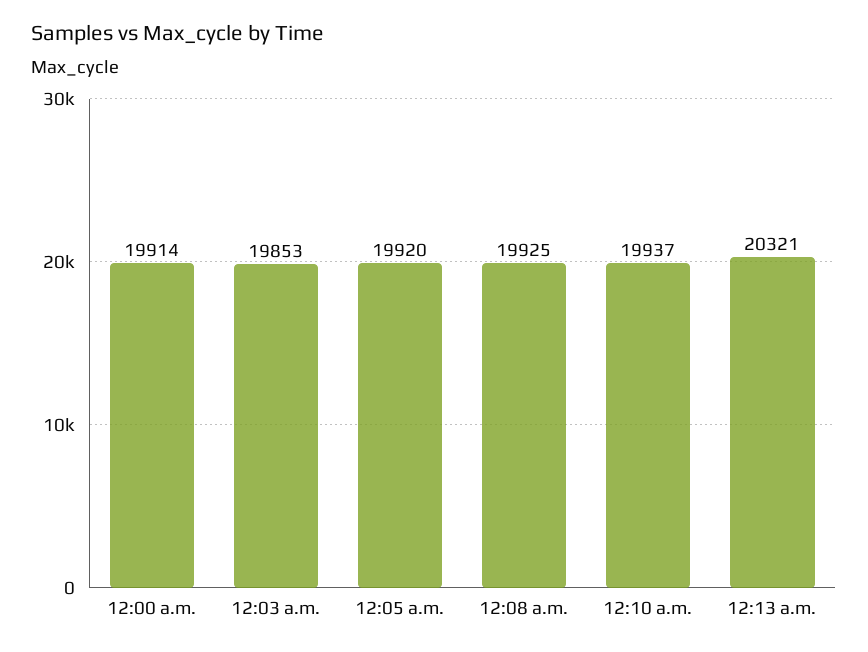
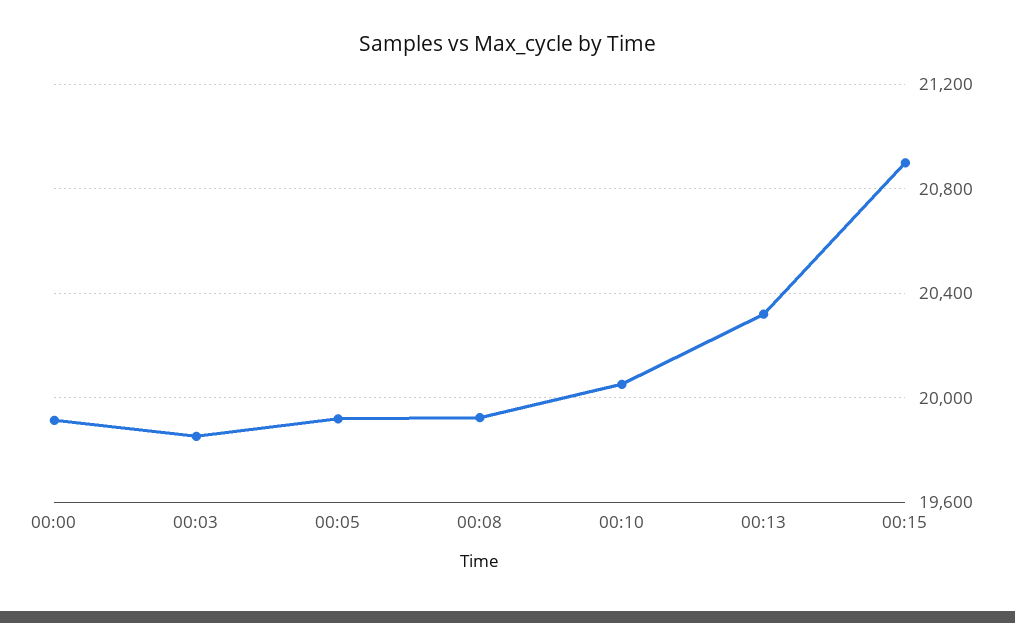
12:10 a.m.: 19937 -> 20050
00:15: none -> 20900

